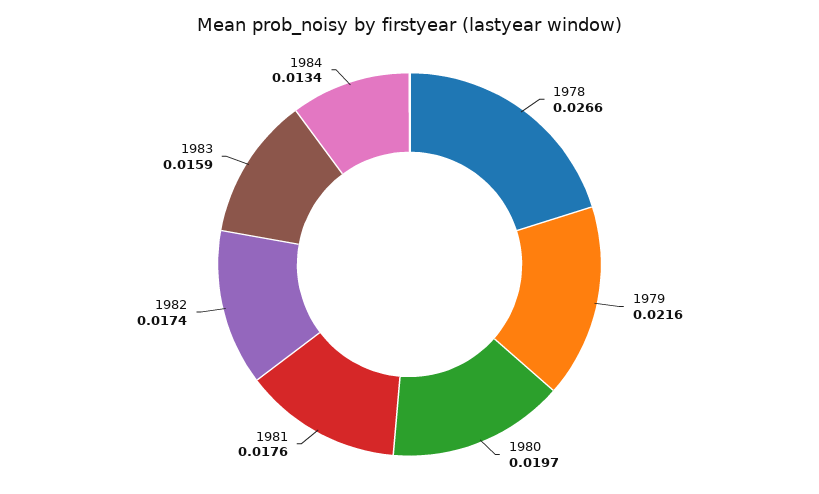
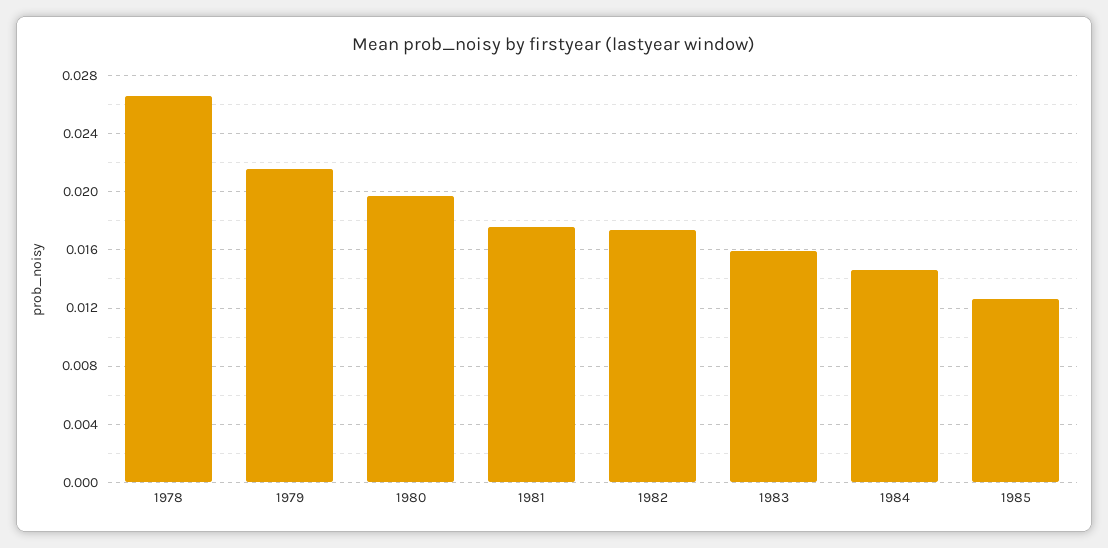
1984: 0.0134 -> 0.0145
1985: none -> 0.0125

